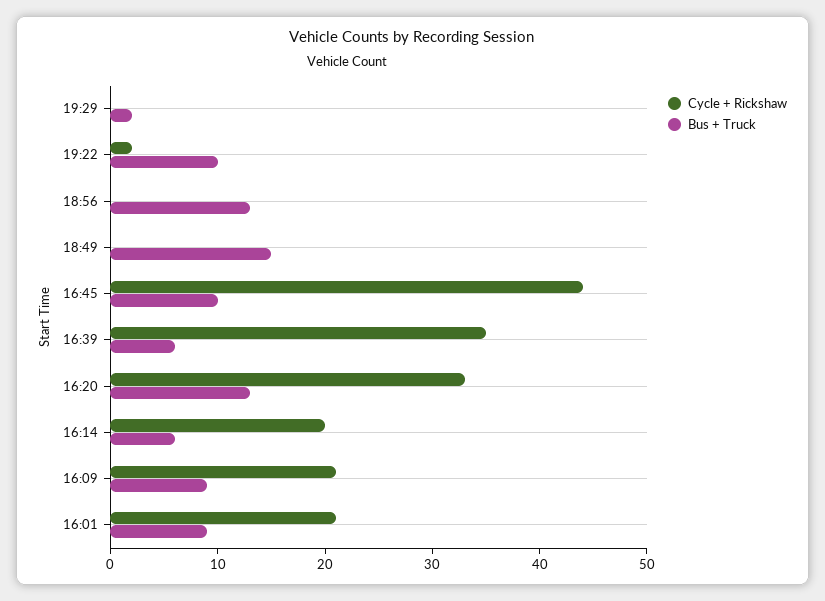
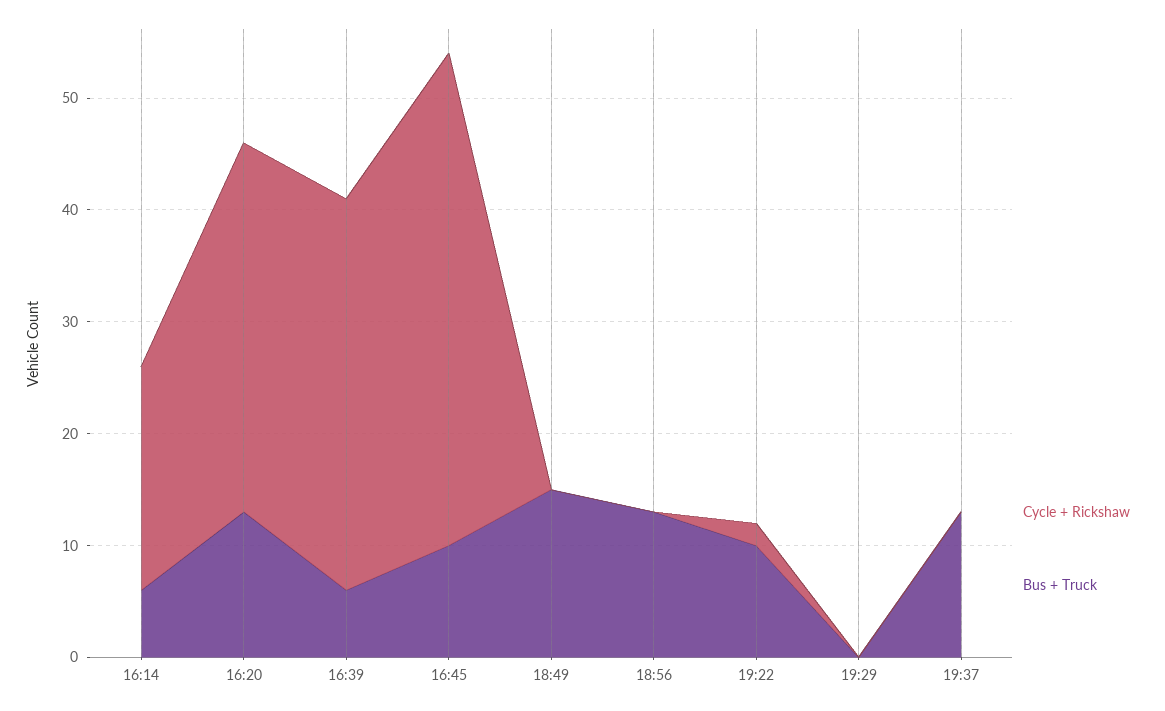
Bus + Truck, 19:29: 2 -> 0
Cycle + Rickshaw, 16:09: 21 -> none
Bus + Truck, 16:09: 9 -> none
Cycle + Rickshaw, 16:01: 21 -> none
Bus + Truck, 16:01: 9 -> none
Cycle + Rickshaw, 19:37: none -> 0
Bus + Truck, 19:37: none -> 13

